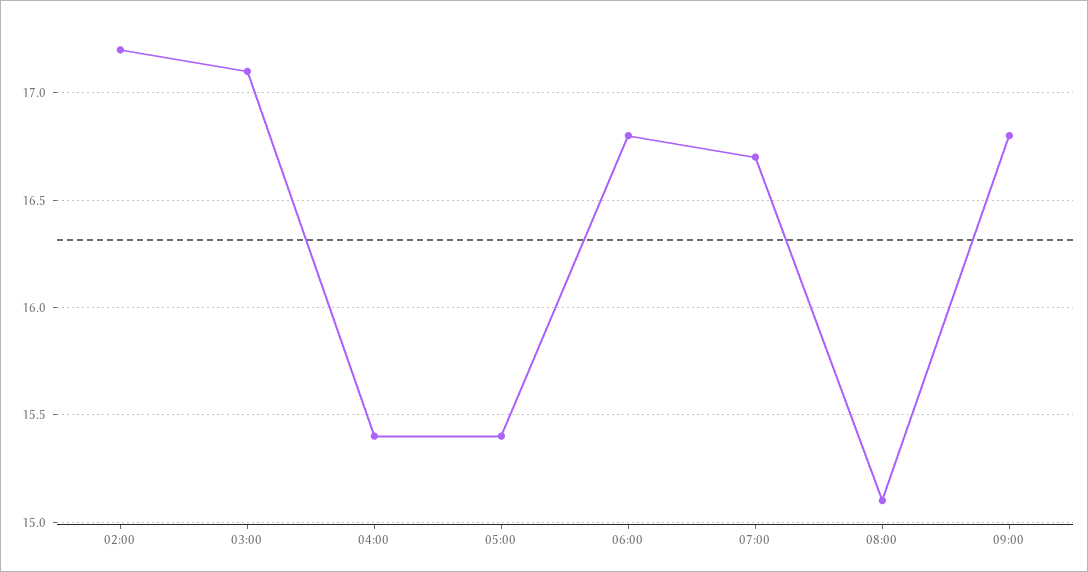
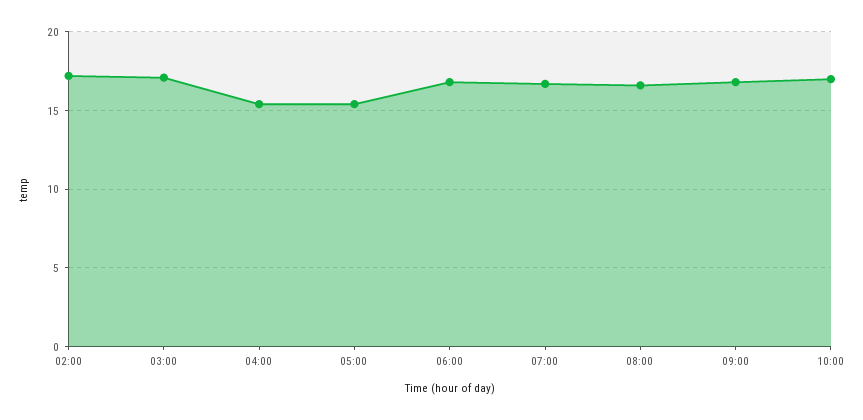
08:00: 15.1 -> 16.5
10:00: none -> 17

